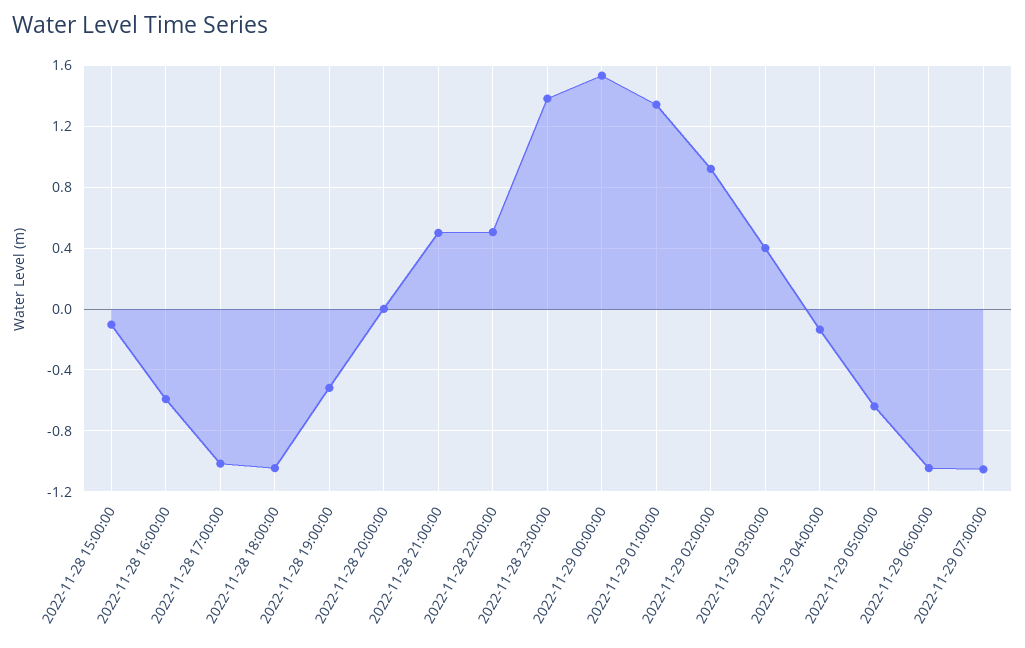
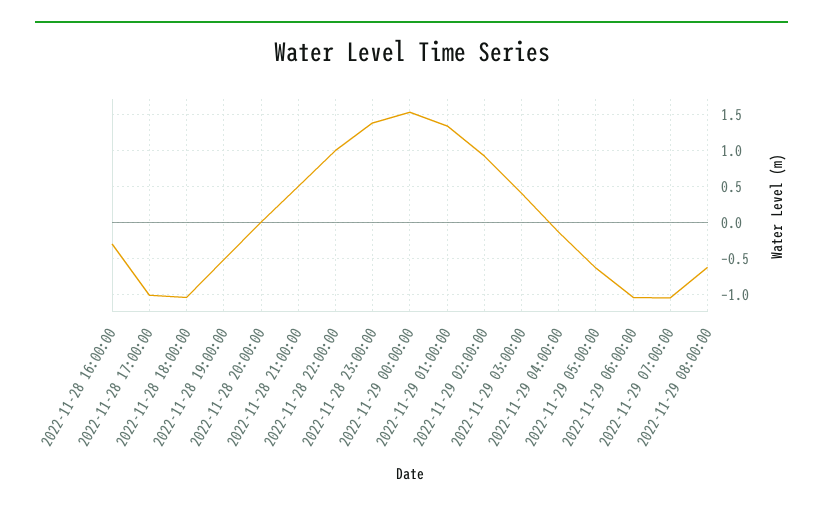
2022-11-28 15:00:00: -0.1 -> none
2022-11-28 16:00:00: -0.6 -> -0.3
2022-11-28 22:00:00: 0.5 -> 1
2022-11-29 08:00:00: none -> -0.6

